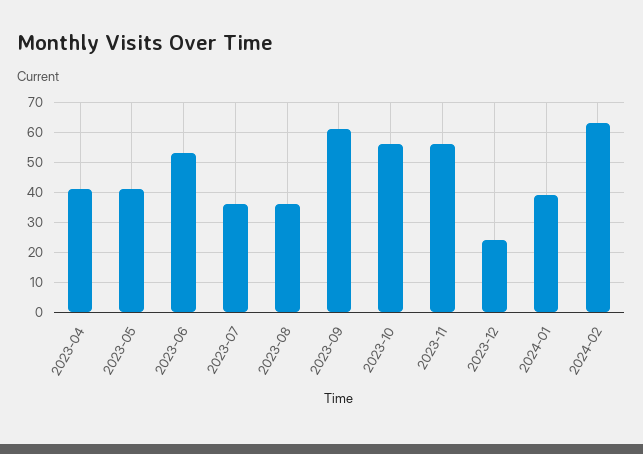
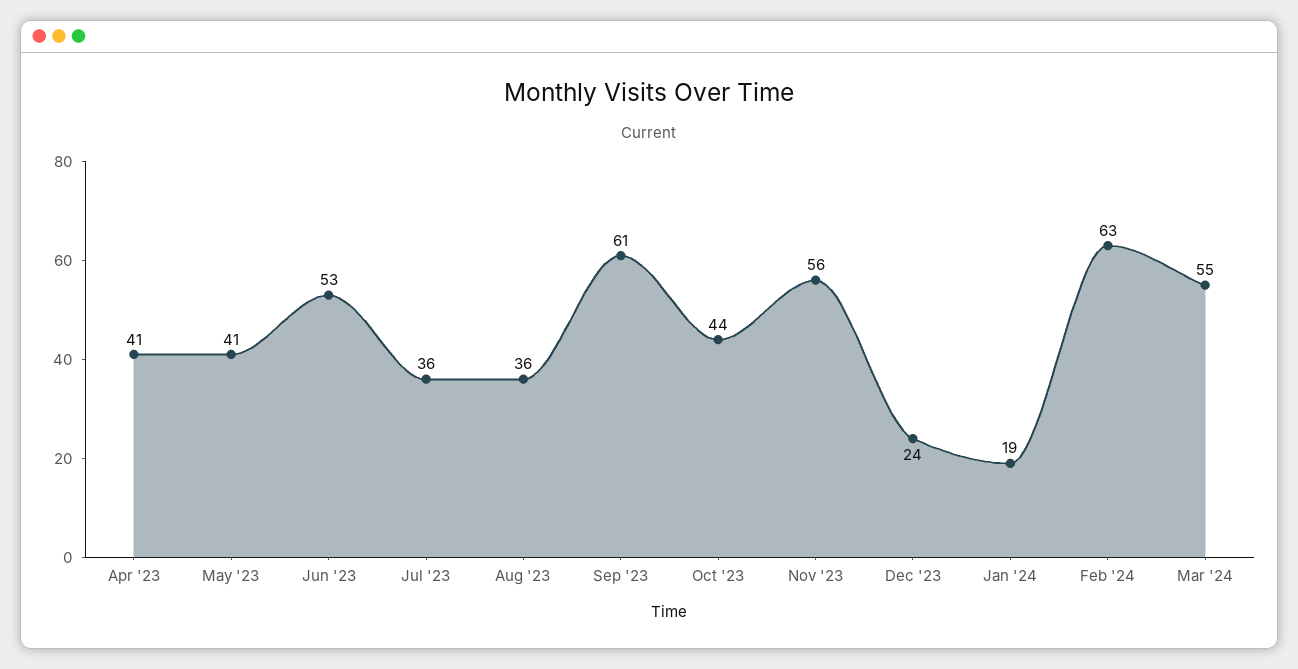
2023-10: 55 -> 44
2024-01: 40 -> 19
Mar '24: none -> 55

